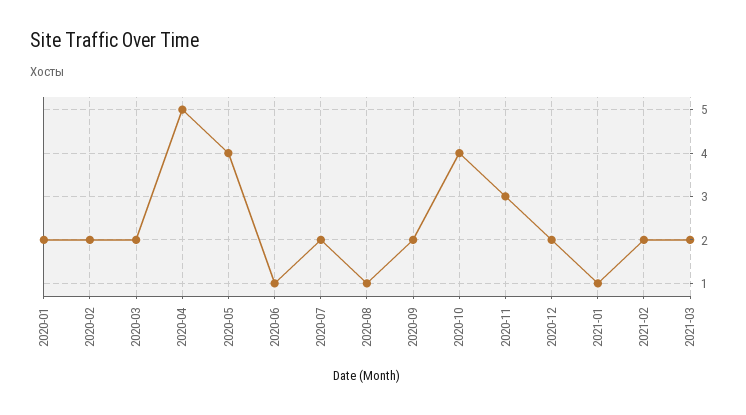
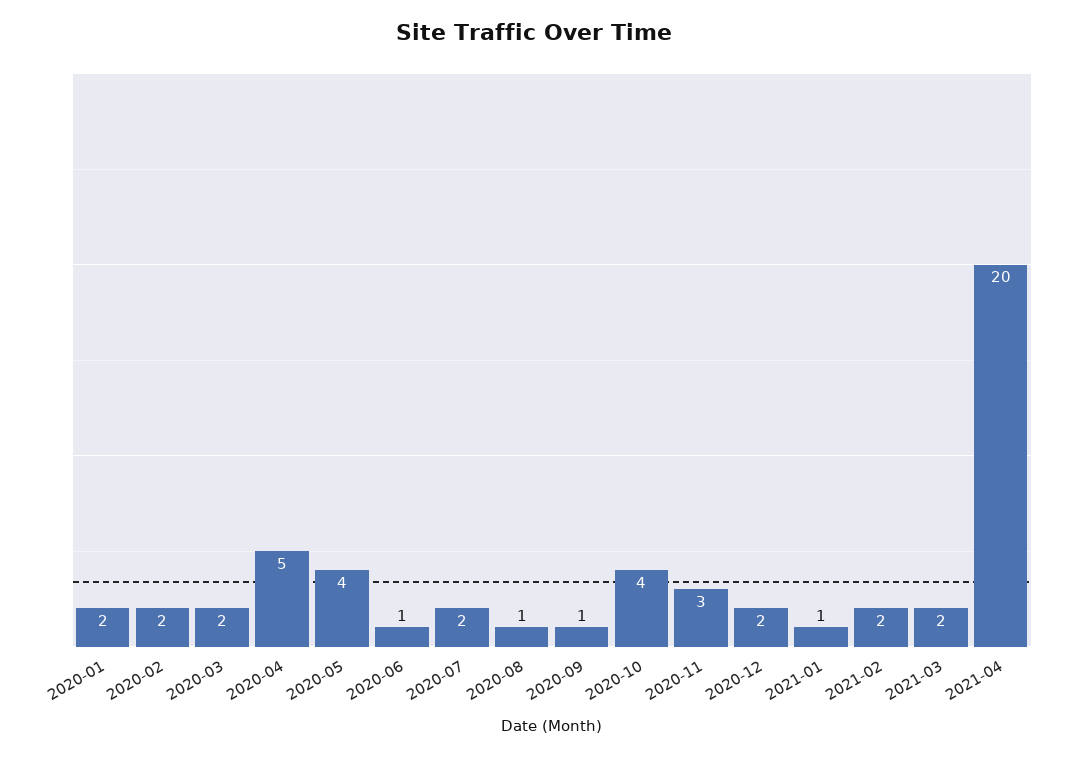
2020-09: 2 -> 1
2021-04: none -> 20

